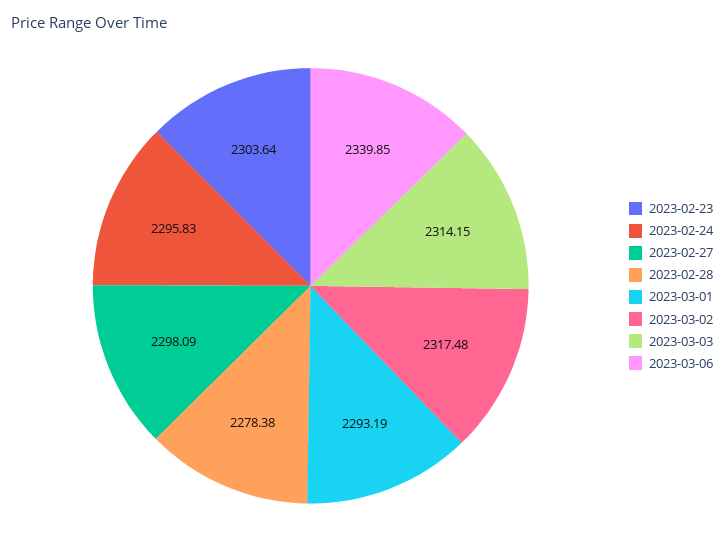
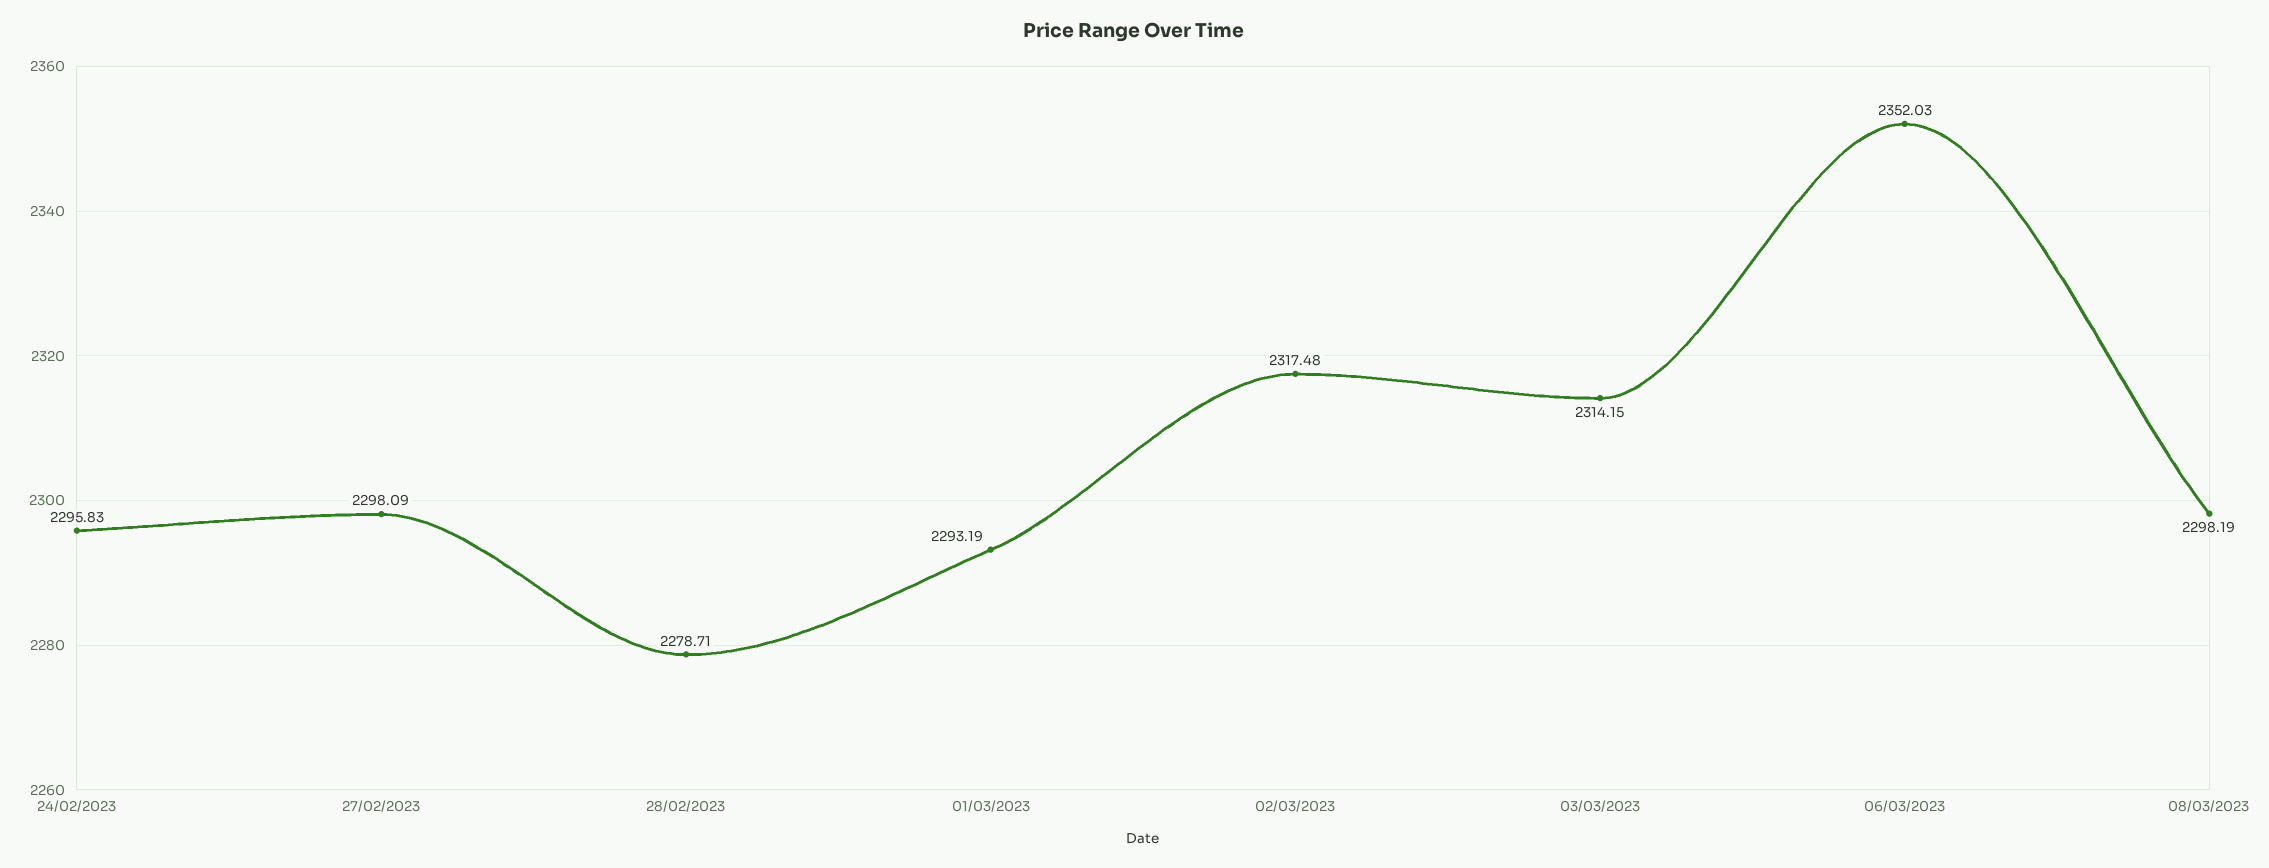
2023-02-23: 2303.64 -> none
2023-02-28: 2278.38 -> 2278.71
2023-03-06: 2339.85 -> 2352.03
08/03/2023: none -> 2298.19

